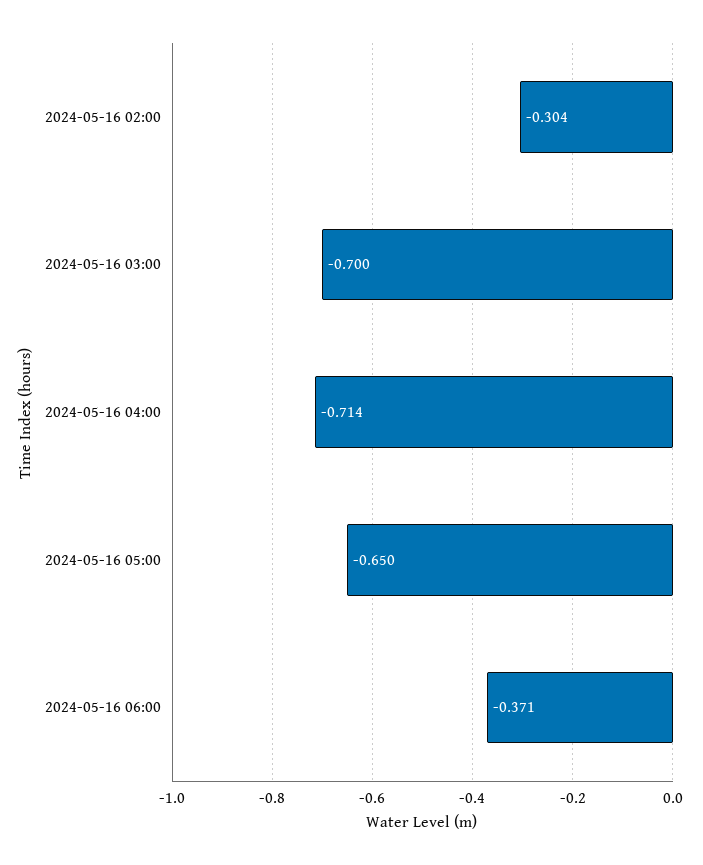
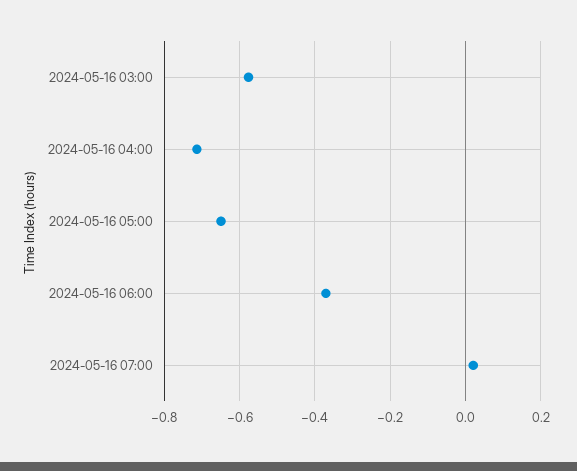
2024-05-16 02:00: -0.304 -> none
2024-05-16 03:00: -0.7 -> -0.58
2024-05-16 07:00: none -> 0.02

